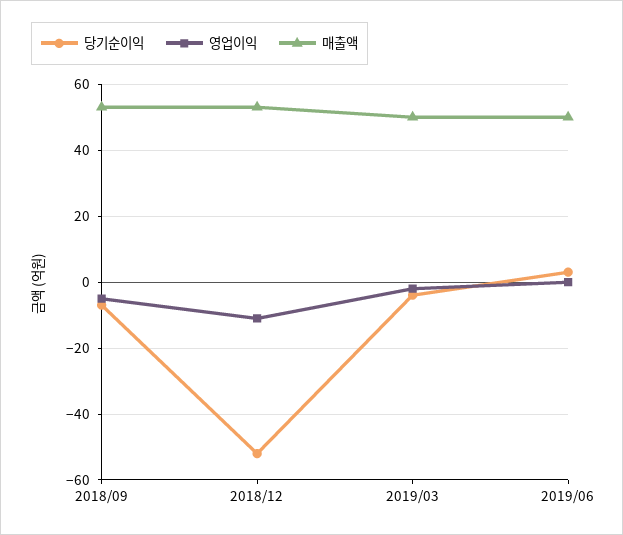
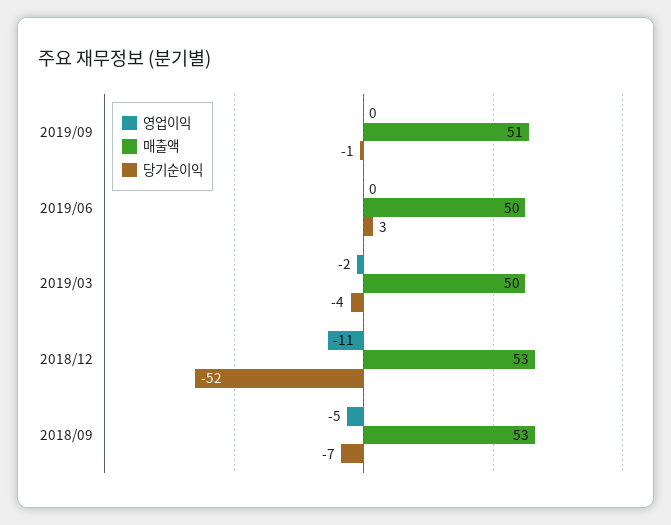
영업이익, 2019/09: none -> 0
매출액, 2019/09: none -> 51
당기순이익, 2019/09: none -> -1

